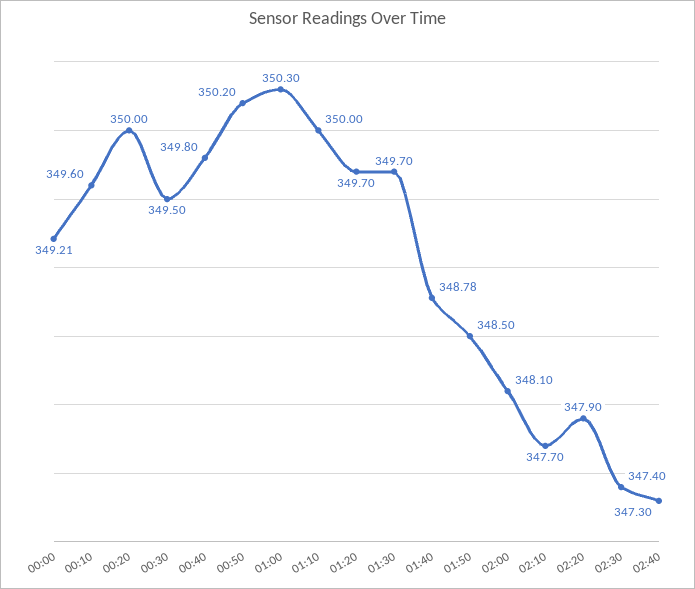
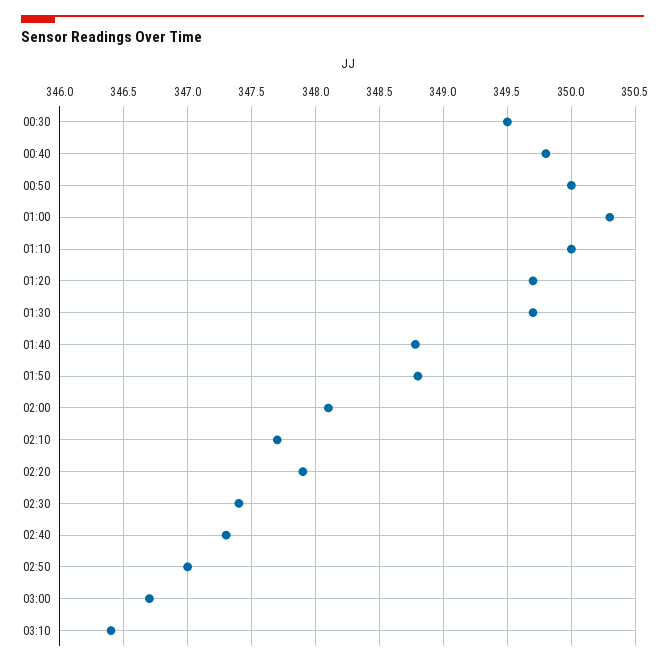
00:00: 349.21 -> none
00:10: 349.6 -> none
00:20: 350 -> none
00:50: 350.2 -> 350
01:50: 348.5 -> 348.8
02:50: none -> 347
03:00: none -> 346.7
03:10: none -> 346.4

